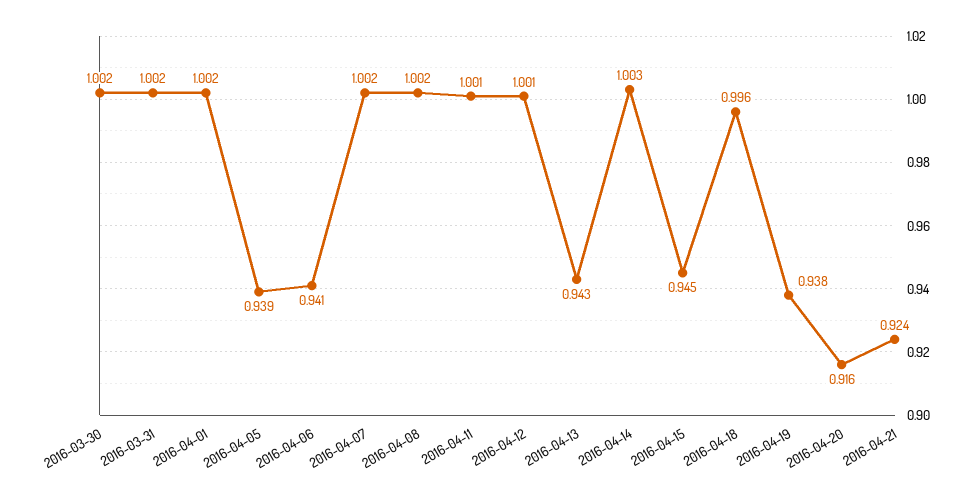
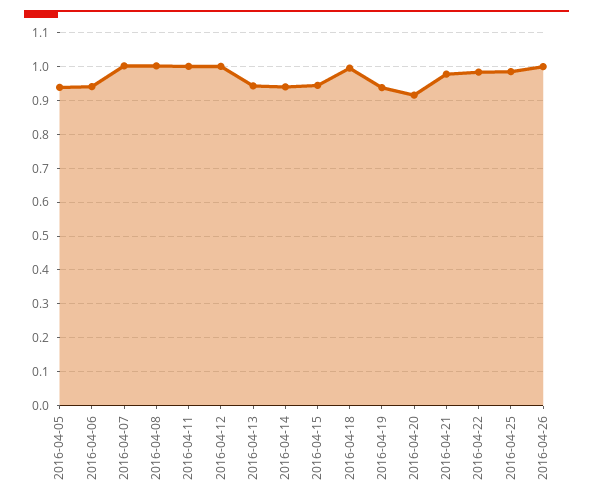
2016-03-30: 1.002 -> none
2016-03-31: 1.002 -> none
2016-04-01: 1.002 -> none
2016-04-14: 1.003 -> 0.94
2016-04-21: 0.924 -> 0.98
2016-04-22: none -> 0.98
2016-04-25: none -> 0.98
2016-04-26: none -> 1

